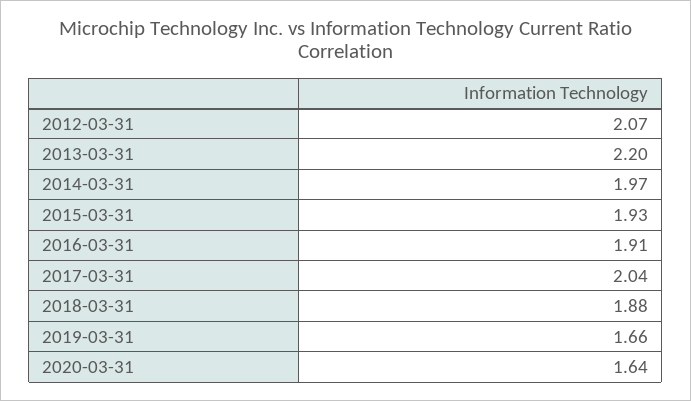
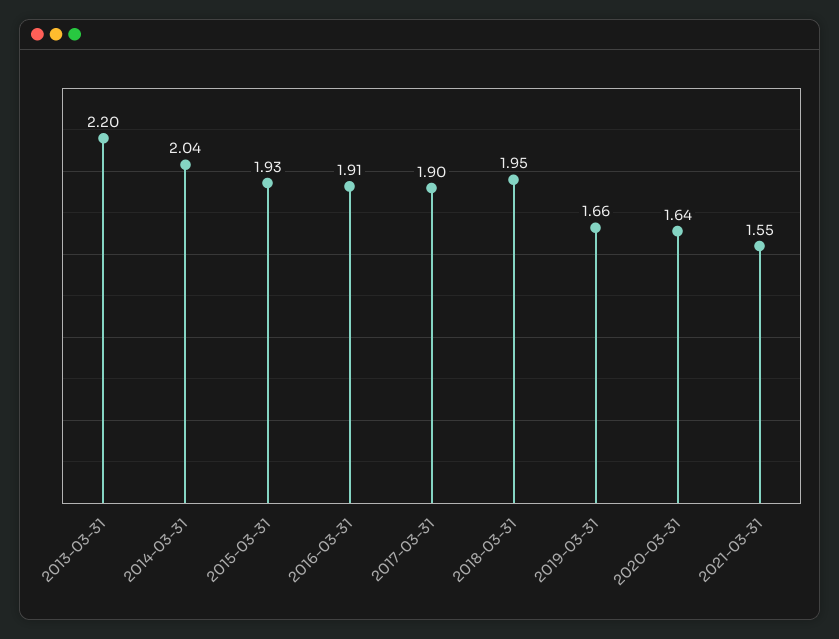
2012-03-31: 2.07 -> none
2014-03-31: 1.97 -> 2.04
2017-03-31: 2.04 -> 1.9
2018-03-31: 1.88 -> 1.95
2021-03-31: none -> 1.55

